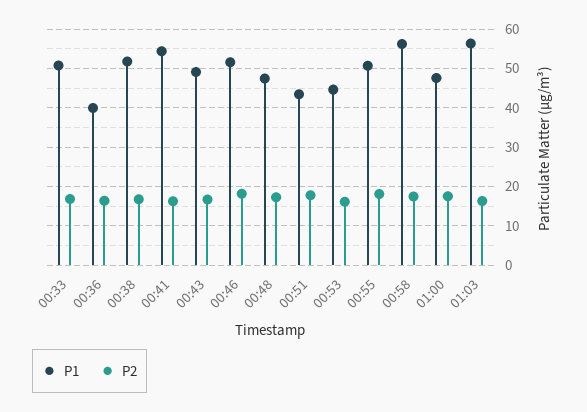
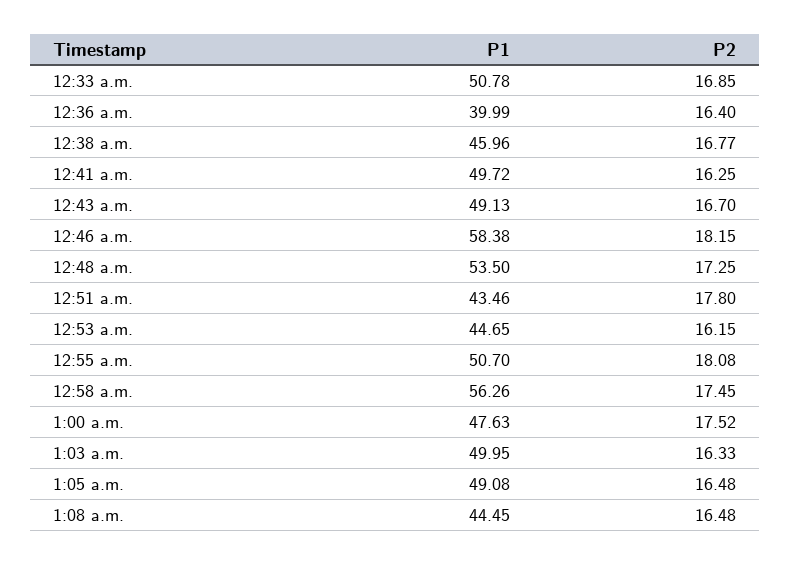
P1, 00:38: 52 -> 45.96
P1, 00:41: 54 -> 49.72
P1, 00:46: 52 -> 58.38
P1, 00:48: 48 -> 53.5
P1, 01:03: 56 -> 49.95
P1, 1:05 a.m.: none -> 49.08
P2, 1:05 a.m.: none -> 16.48
P1, 1:08 a.m.: none -> 44.45
P2, 1:08 a.m.: none -> 16.48

